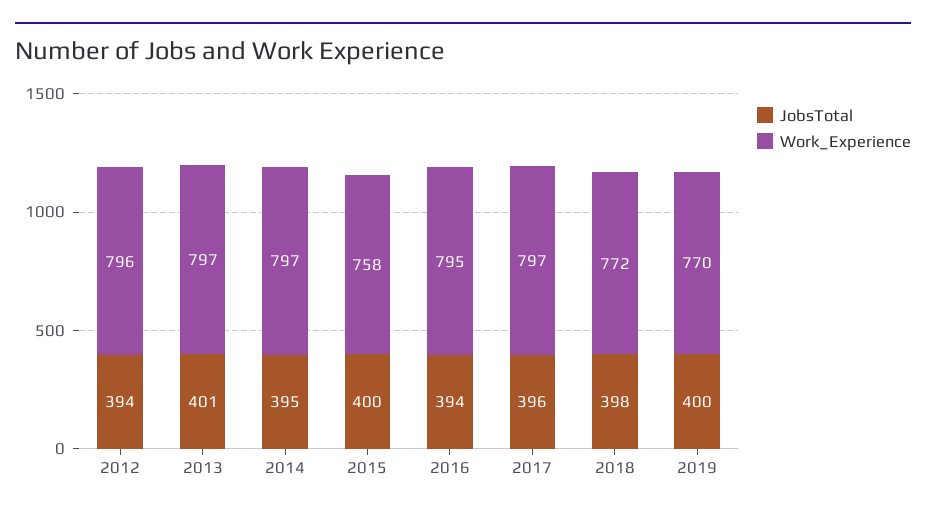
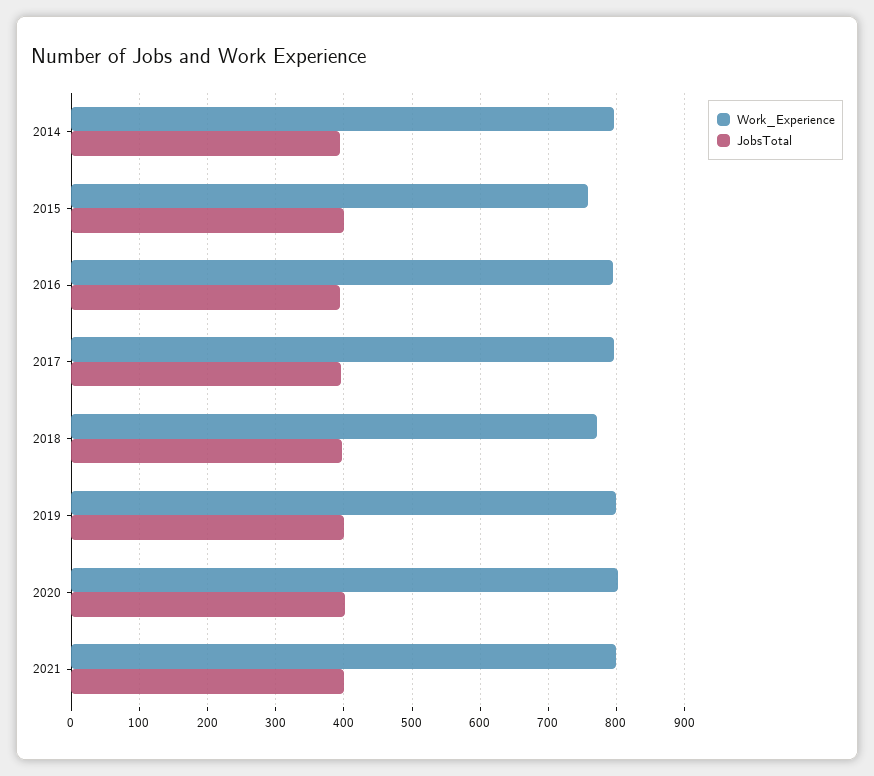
JobsTotal, 2012: 394 -> none
Work_Experience, 2012: 796 -> none
JobsTotal, 2013: 401 -> none
Work_Experience, 2013: 797 -> none
Work_Experience, 2019: 770 -> 800
Work_Experience, 2020: none -> 800
JobsTotal, 2020: none -> 400
Work_Experience, 2021: none -> 800
JobsTotal, 2021: none -> 400

